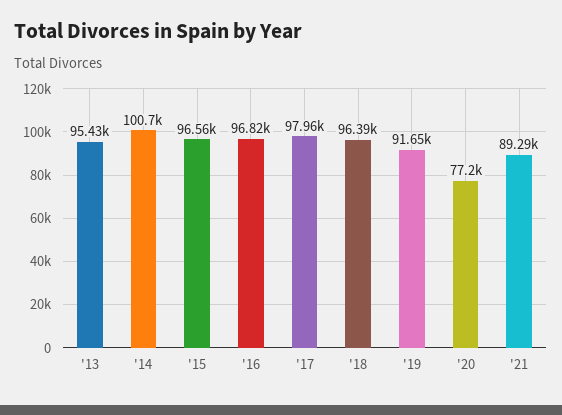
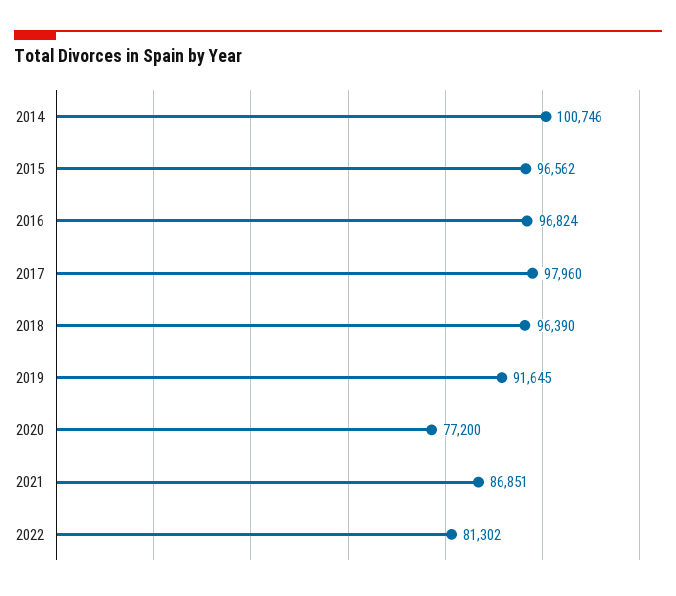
'13: 95430 -> none
'21: 89290 -> 86851
2022: none -> 81302

